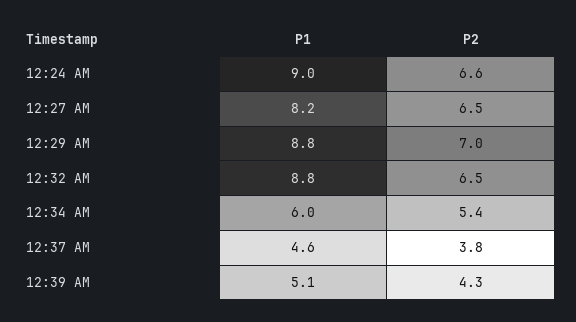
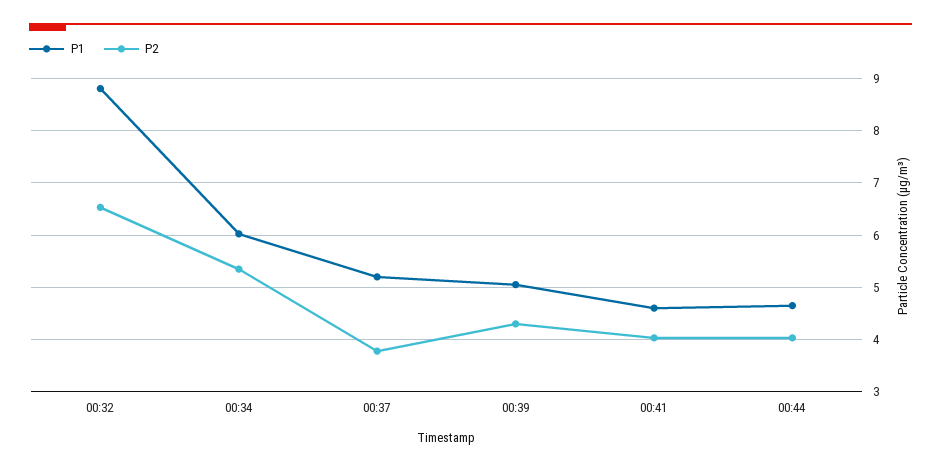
P1, 12:24 AM: 9 -> none
P2, 12:24 AM: 6.6 -> none
P1, 12:27 AM: 8.2 -> none
P2, 12:27 AM: 6.5 -> none
P1, 12:29 AM: 8.8 -> none
P2, 12:29 AM: 7 -> none
P1, 12:37 AM: 4.6 -> 5.2
P1, 00:41: none -> 4.6
P2, 00:41: none -> 4
P1, 00:44: none -> 4.6
P2, 00:44: none -> 4

